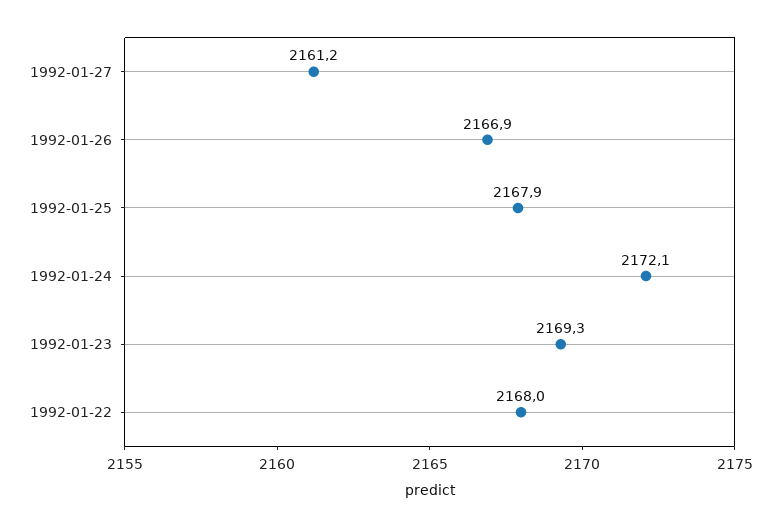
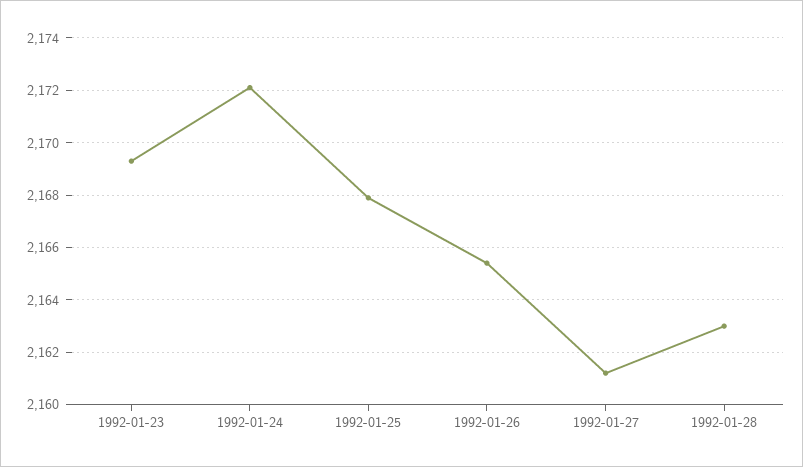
1992-01-26: 2166.9 -> 2165.5
1992-01-22: 2168 -> none
1992-01-28: none -> 2163

